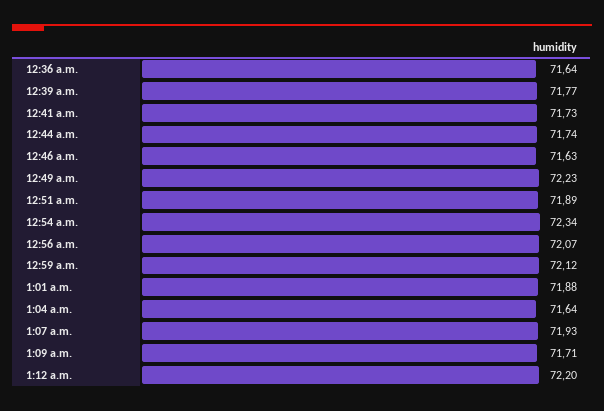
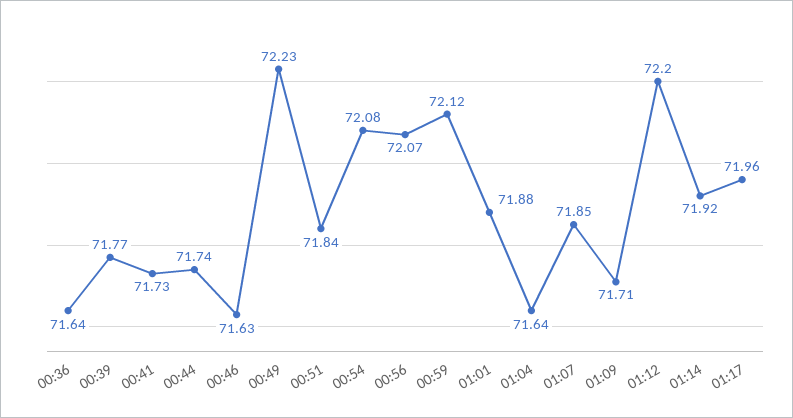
12:51 a.m.: 71.89 -> 71.84
12:54 a.m.: 72.34 -> 72.08
1:07 a.m.: 71.93 -> 71.85
01:14: none -> 71.92
01:17: none -> 71.96

